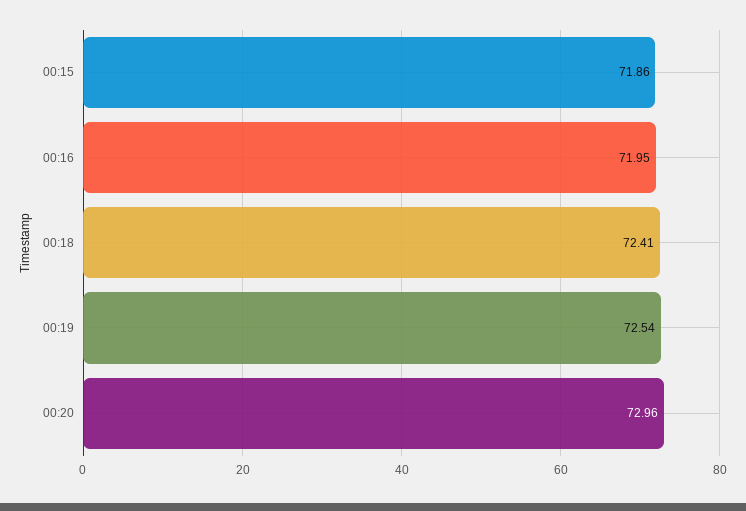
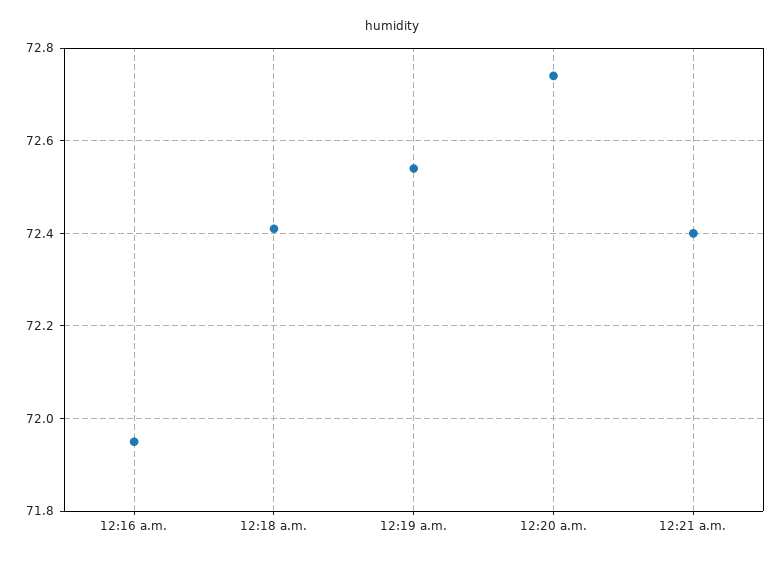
00:15: 71.86 -> none
00:20: 72.96 -> 72.75
12:21 a.m.: none -> 72.4

